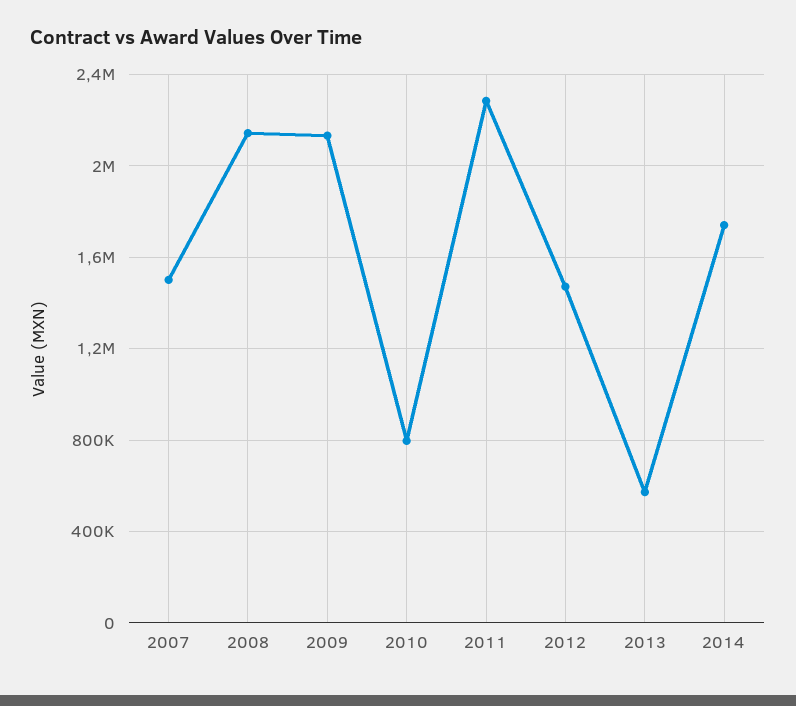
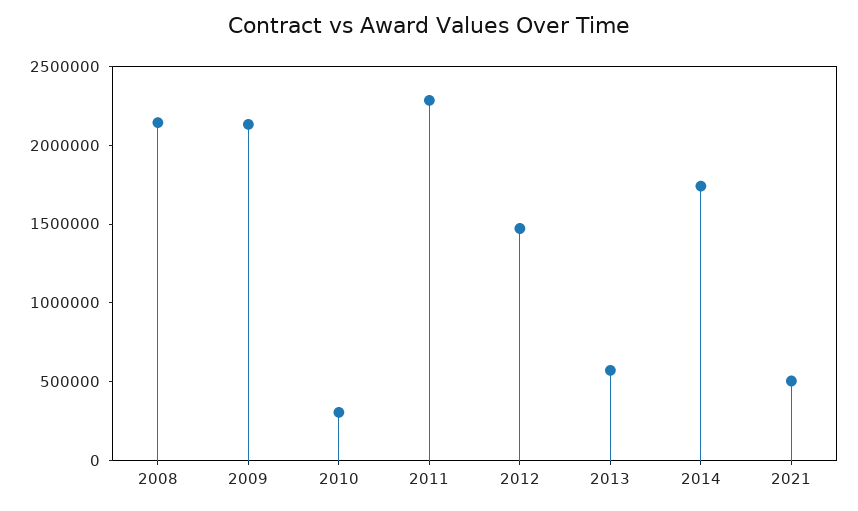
2007: 1500000 -> none
2010: 800000 -> 300000
2021: none -> 500000

